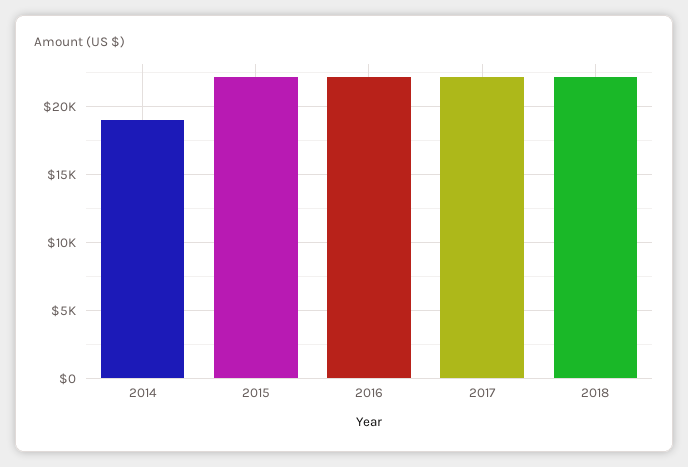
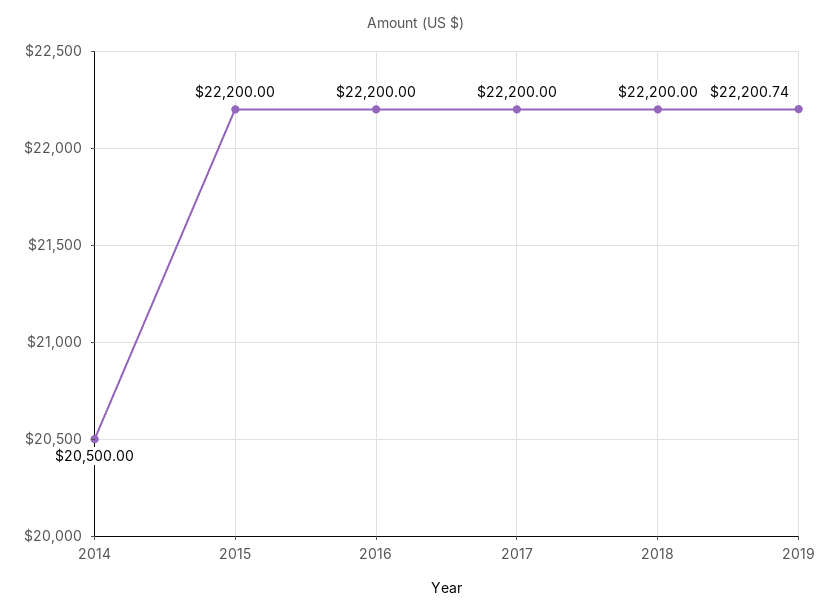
2014: 19000 -> 20500
2019: none -> 22200.74

